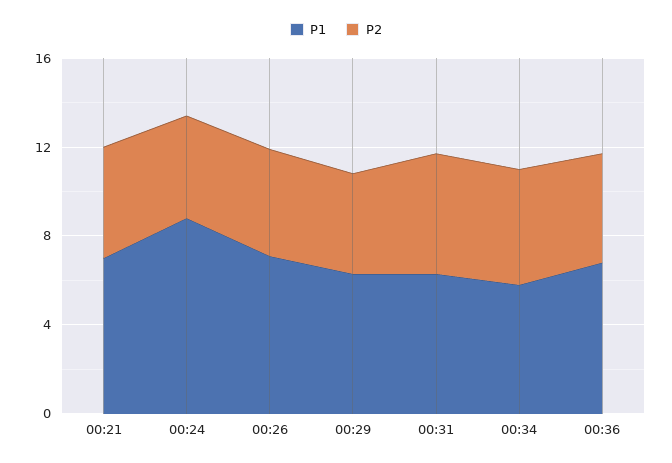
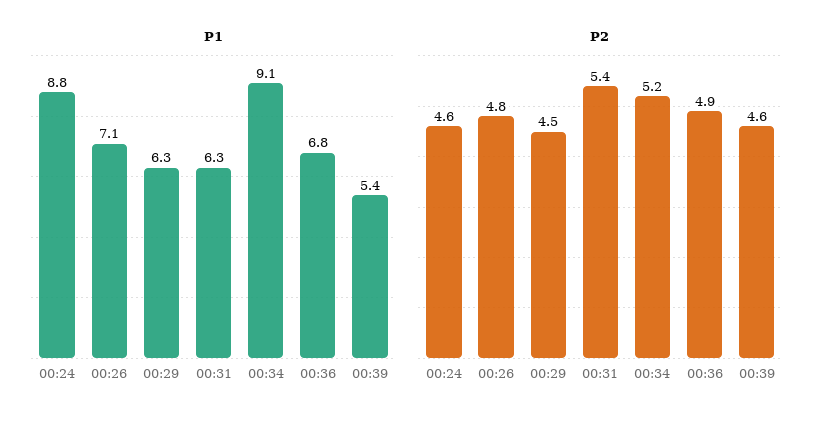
P1, 00:21: 7 -> none
P2, 00:21: 5 -> none
P1, 00:34: 6 -> 9.1
P1, 00:39: none -> 5.4
P2, 00:39: none -> 4.6

